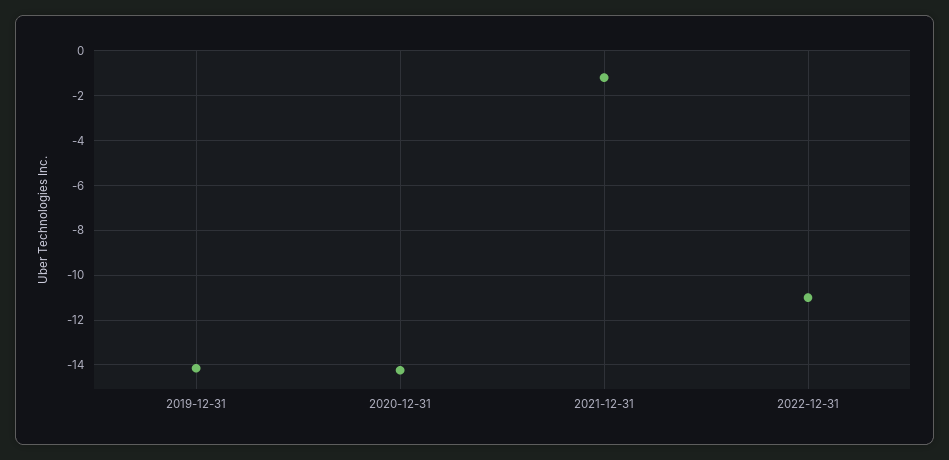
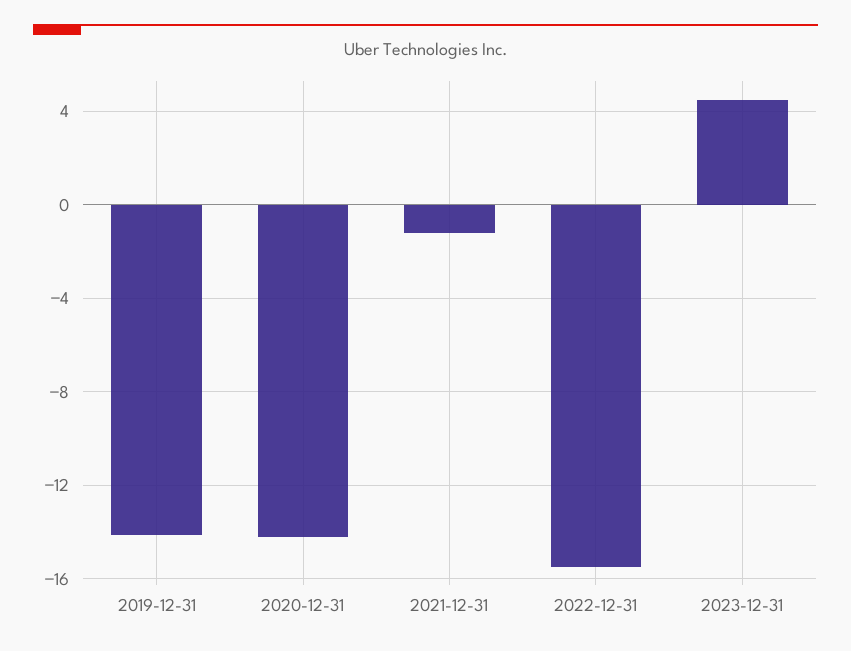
2022-12-31: -11 -> -15.5
2023-12-31: none -> 4.5

